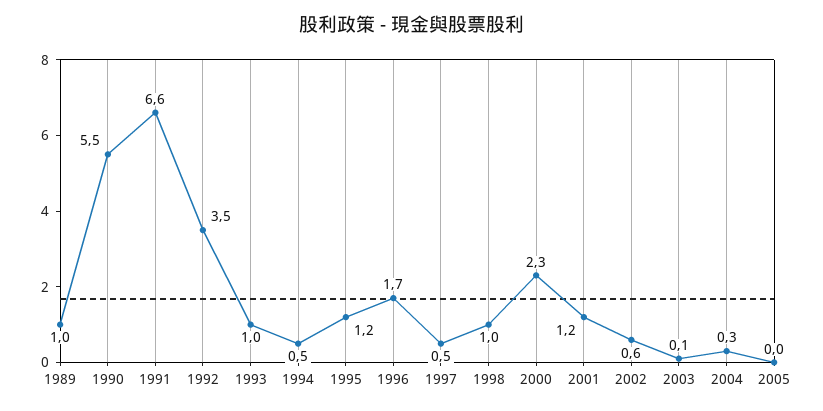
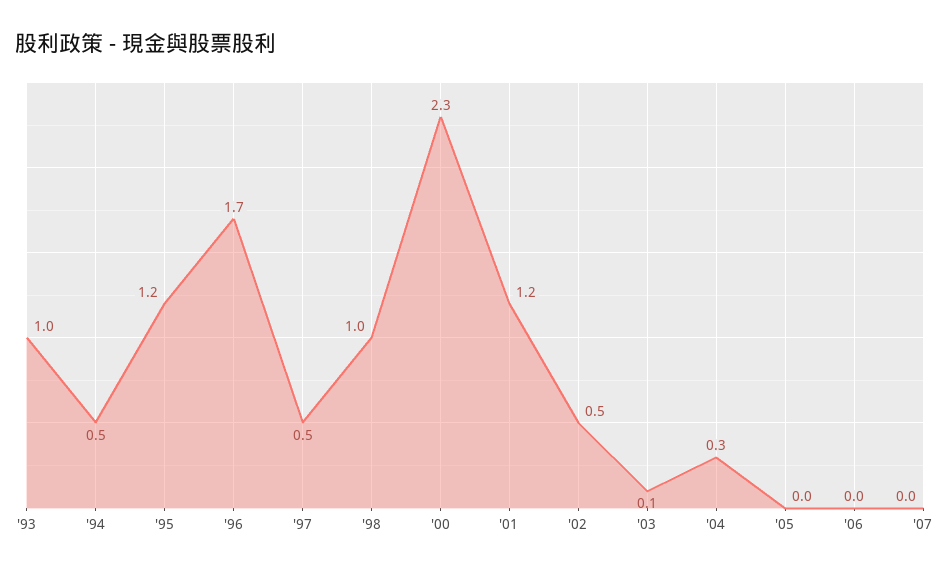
1989: 1 -> none
1990: 5.5 -> none
1991: 6.6 -> none
1992: 3.5 -> none
2002: 0.6 -> 0.5
'06: none -> 0
'07: none -> 0

